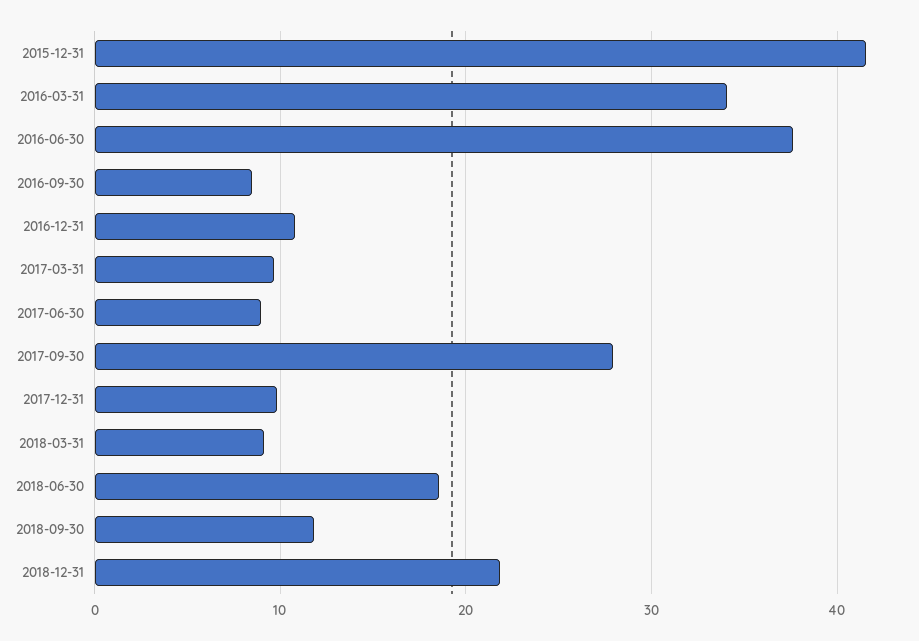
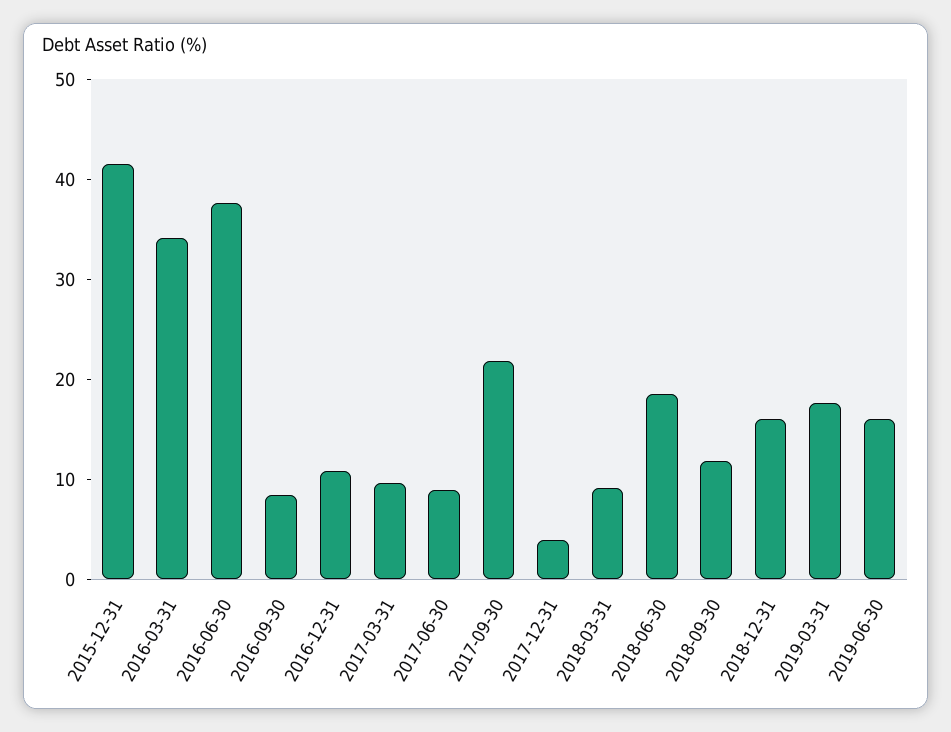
2017-09-30: 28 -> 22
2017-12-31: 10 -> 4
2018-12-31: 22 -> 16
2019-03-31: none -> 18
2019-06-30: none -> 16

